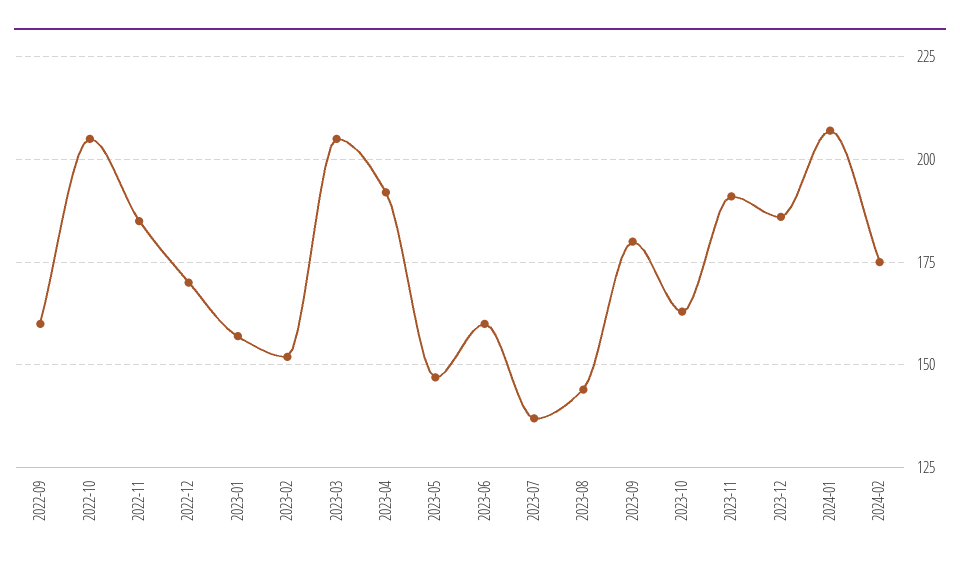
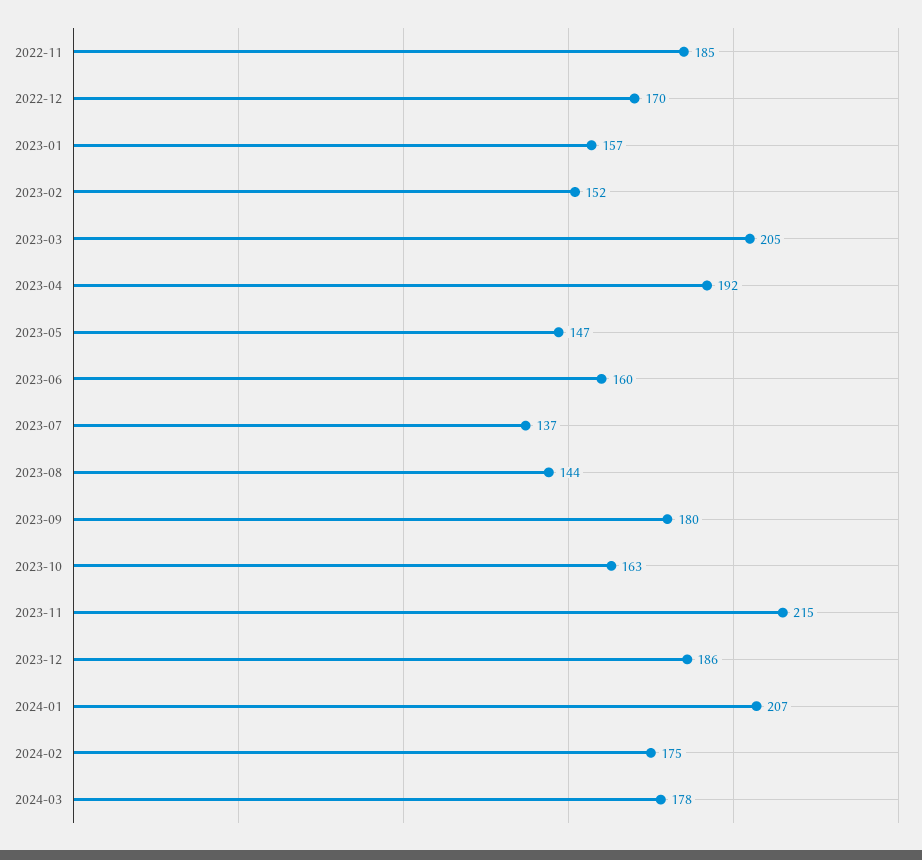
2022-09: 160 -> none
2022-10: 205 -> none
2023-11: 190 -> 215
2024-03: none -> 178

